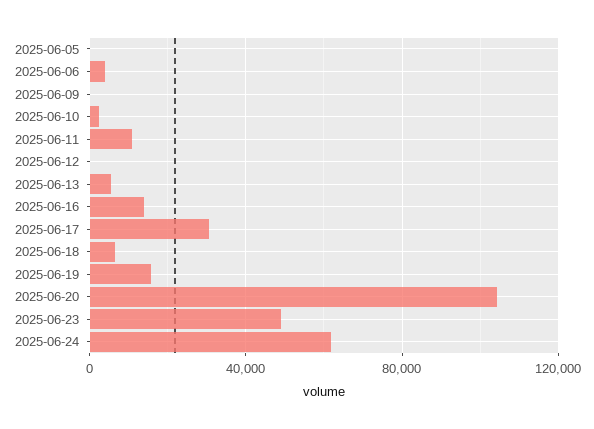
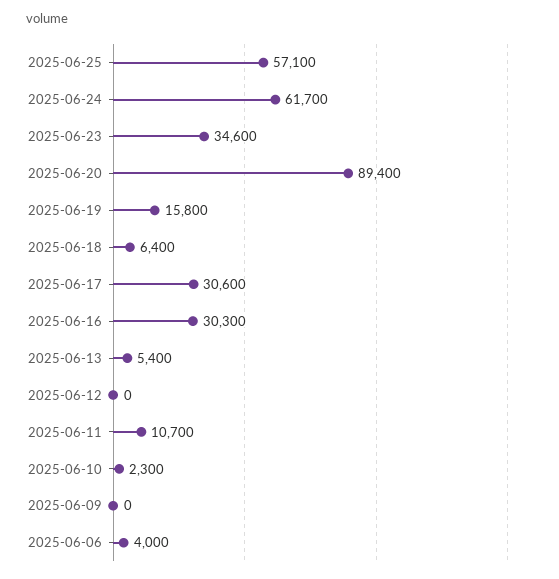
2025-06-05: 0 -> none
2025-06-16: 15000 -> 30300
2025-06-20: 105000 -> 89400
2025-06-23: 50000 -> 34600
2025-06-25: none -> 57100

